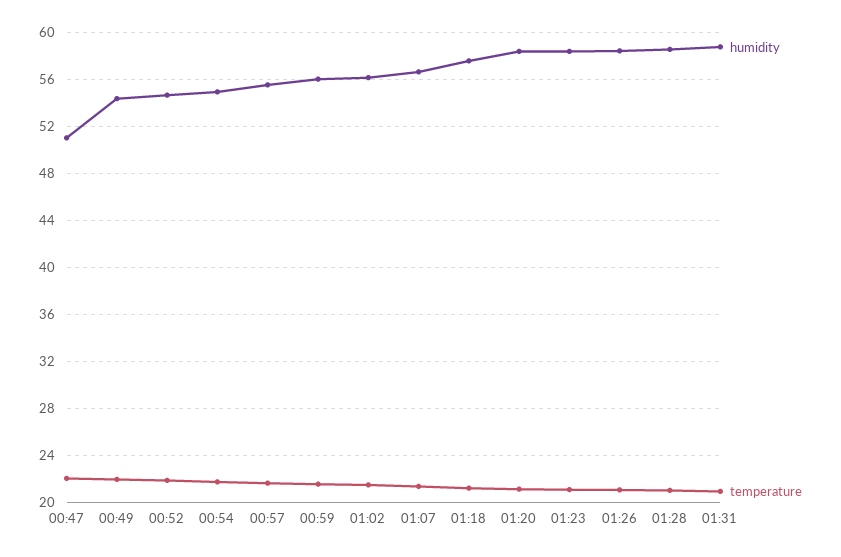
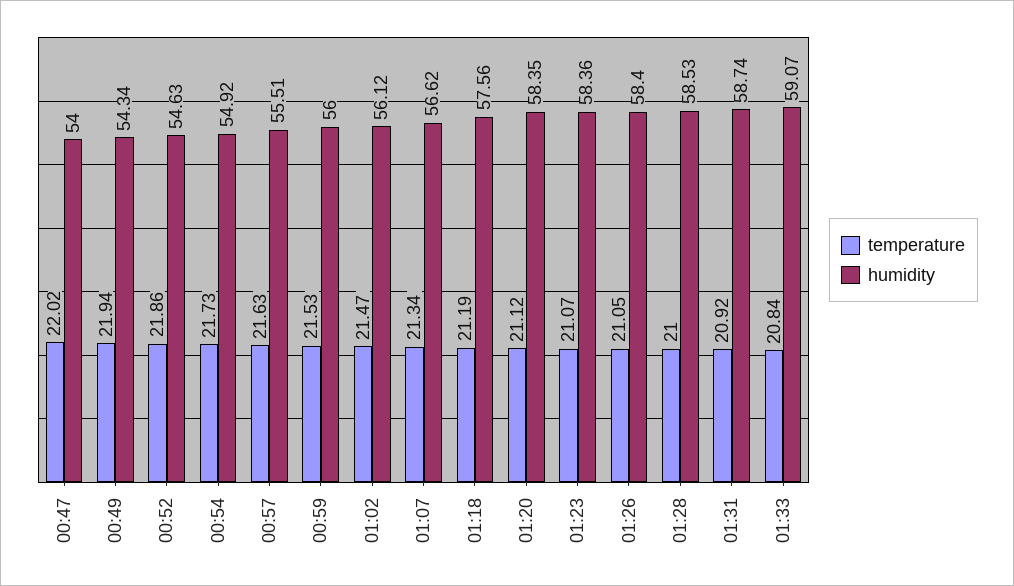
humidity, 00:47: 51 -> 54
temperature, 01:33: none -> 20.84
humidity, 01:33: none -> 59.07

